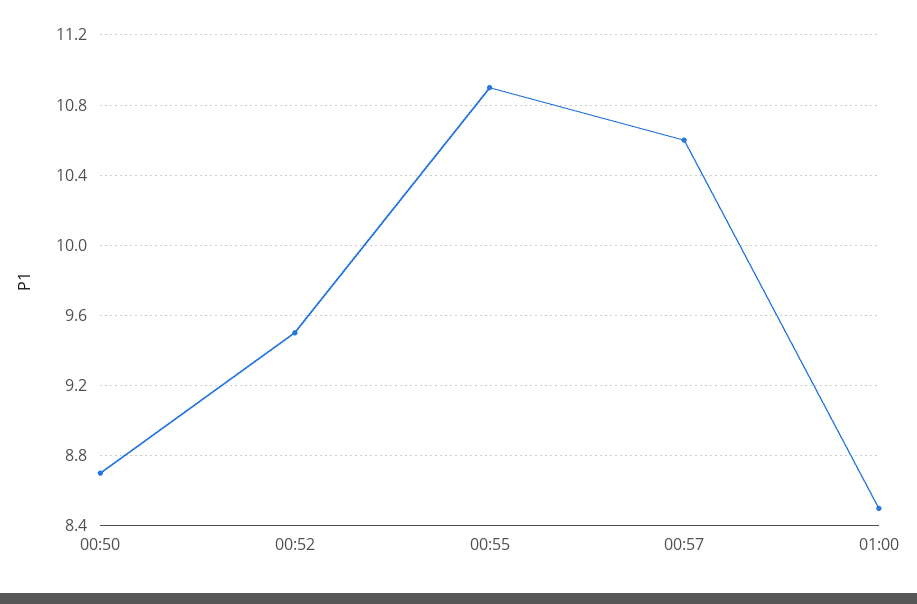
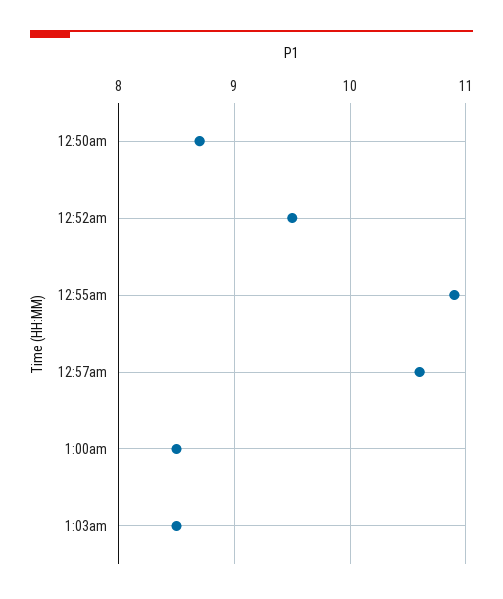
1:03am: none -> 8.5

